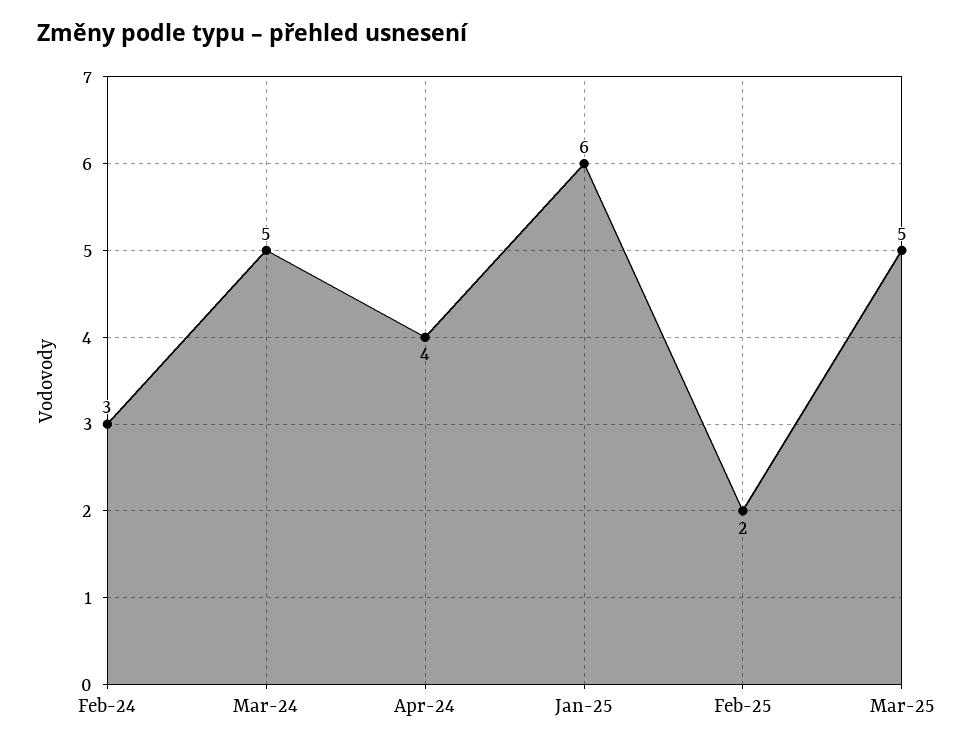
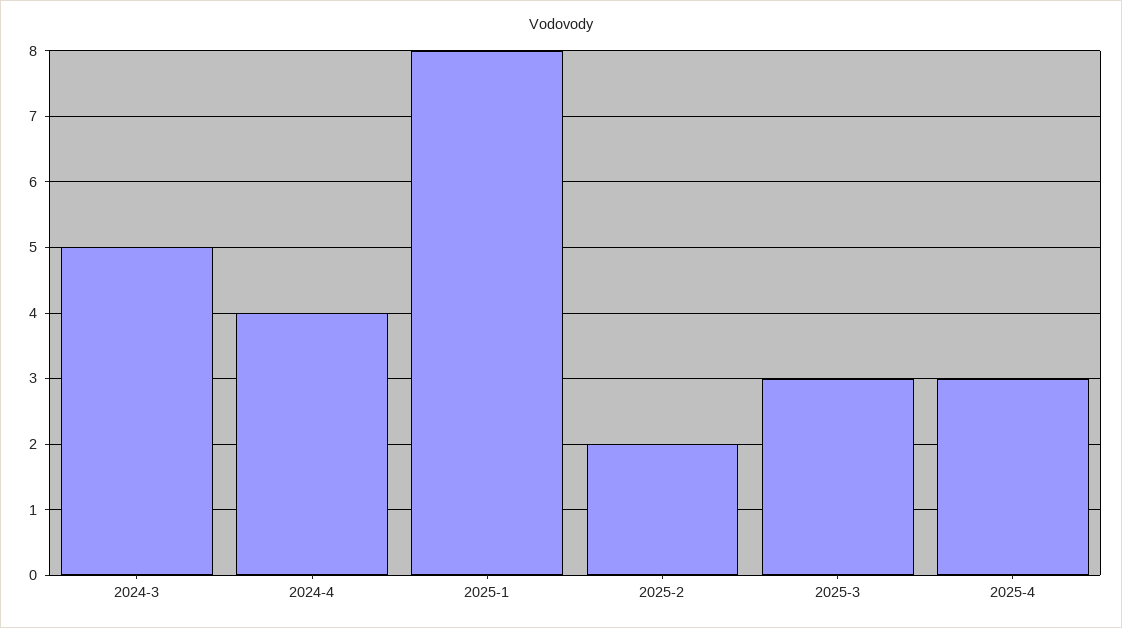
Feb-24: 3 -> none
Jan-25: 6 -> 8
Mar-25: 5 -> 3
2025-4: none -> 3

